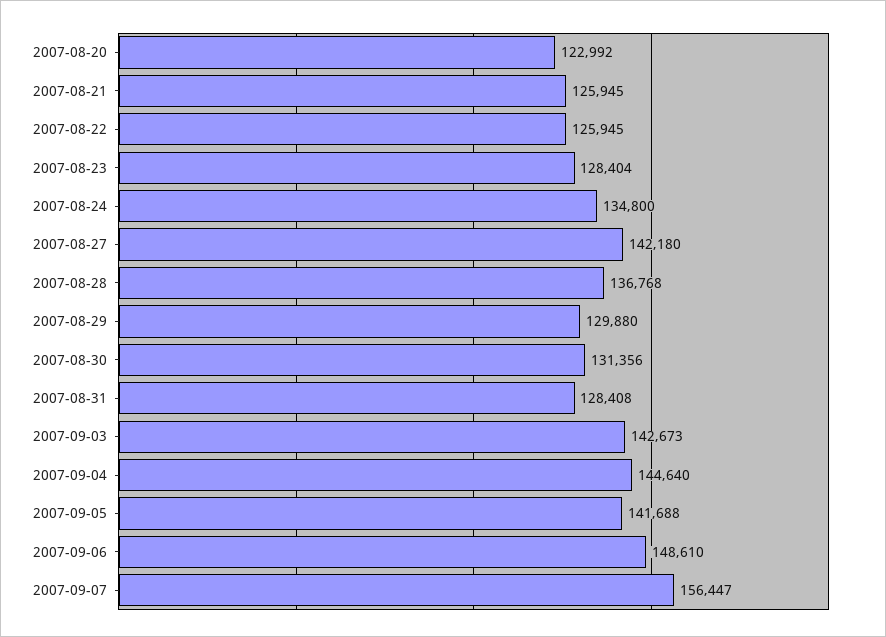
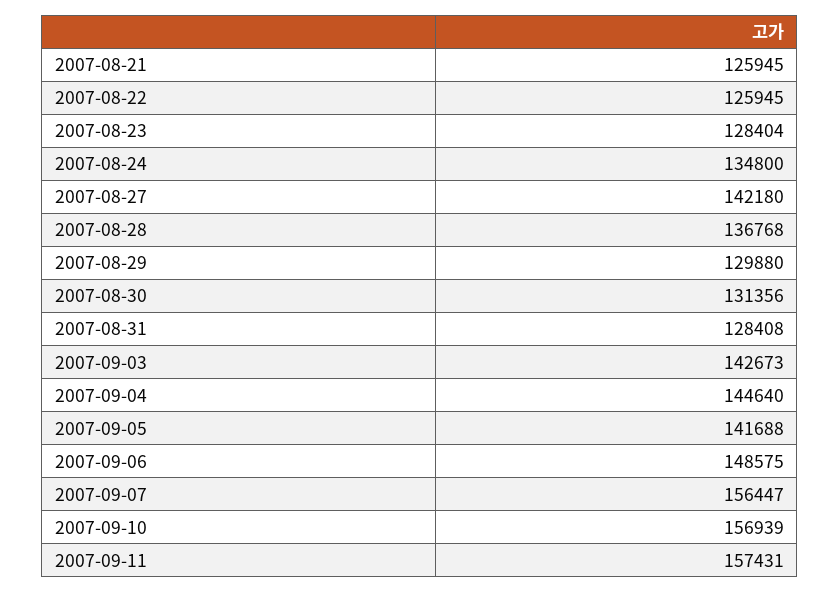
2007-08-20: 122992 -> none
2007-09-06: 148610 -> 148575
2007-09-10: none -> 156939
2007-09-11: none -> 157431

